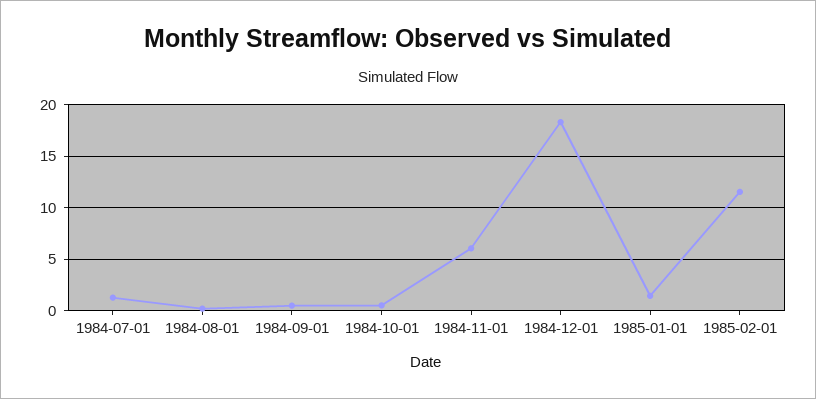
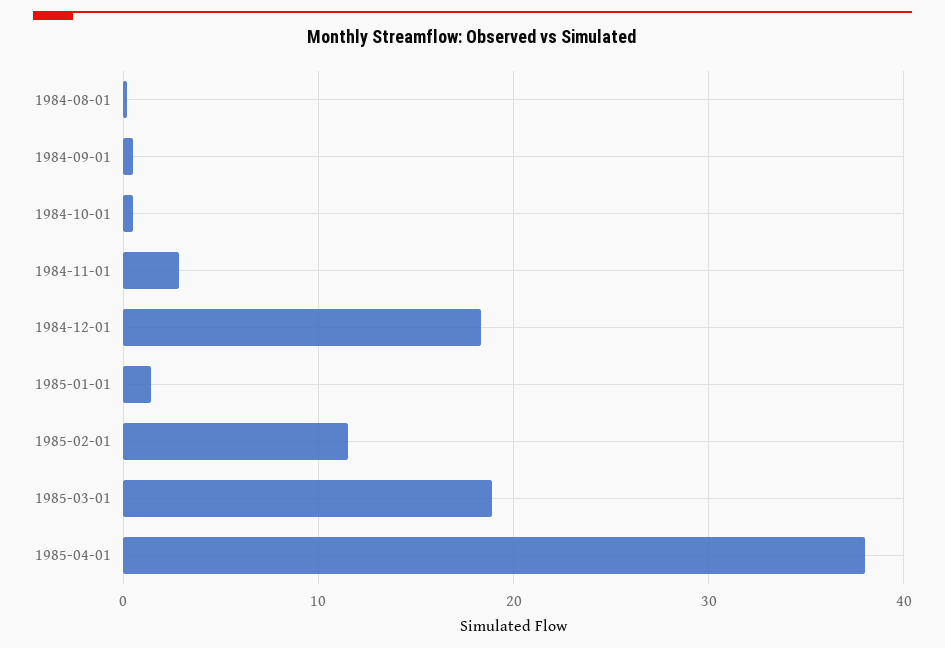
1984-07-01: 1 -> none
1984-11-01: 6 -> 3
1985-03-01: none -> 19
1985-04-01: none -> 38

